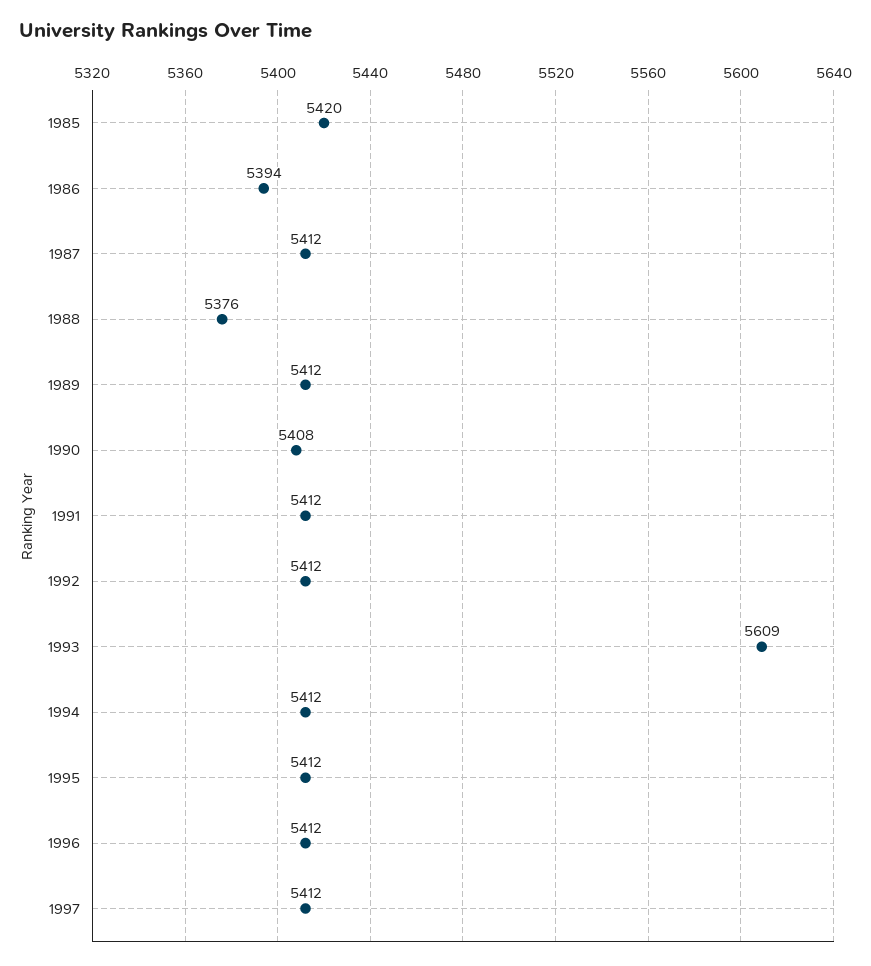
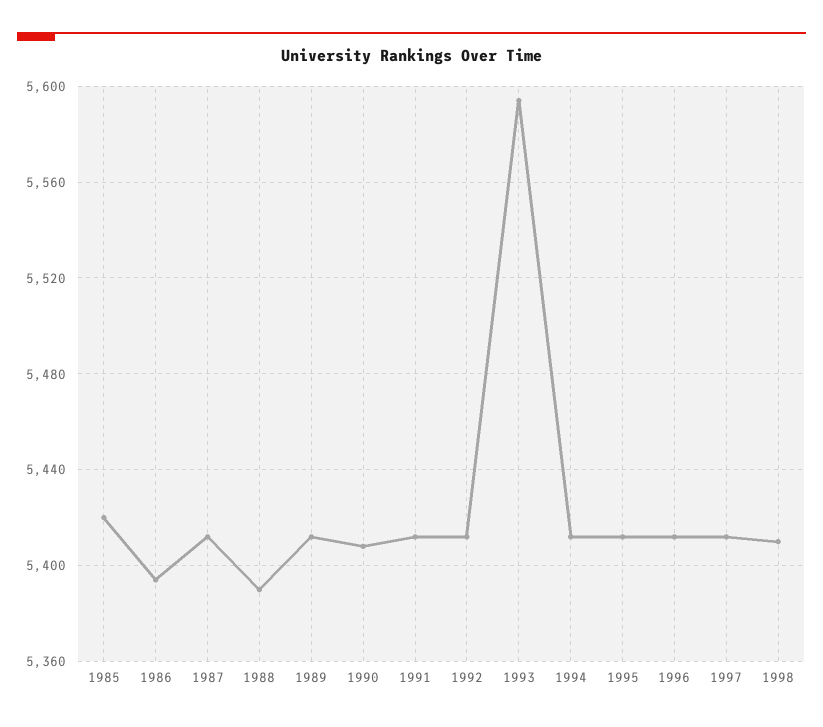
1988: 5376 -> 5390
1993: 5609 -> 5595
1998: none -> 5410

